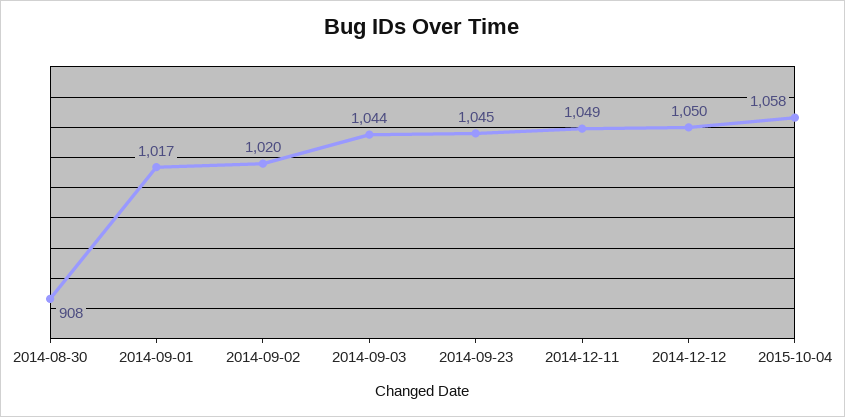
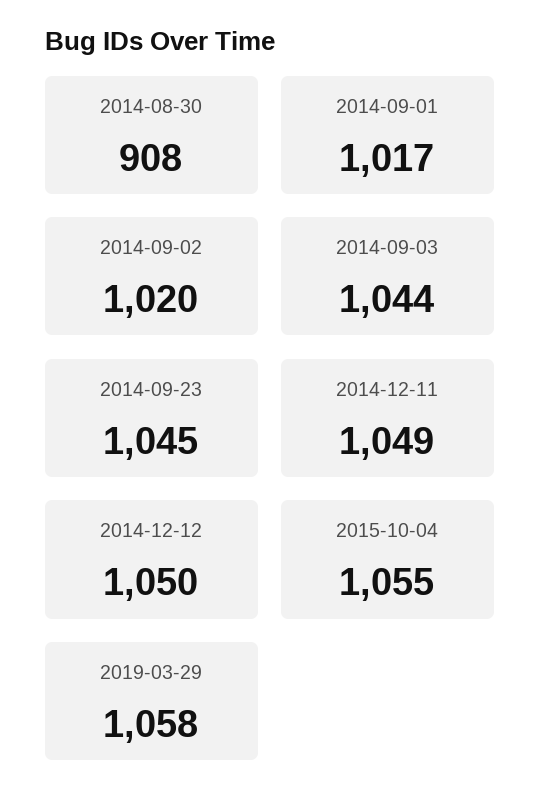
2015-10-04: 1058 -> 1055
2019-03-29: none -> 1058

